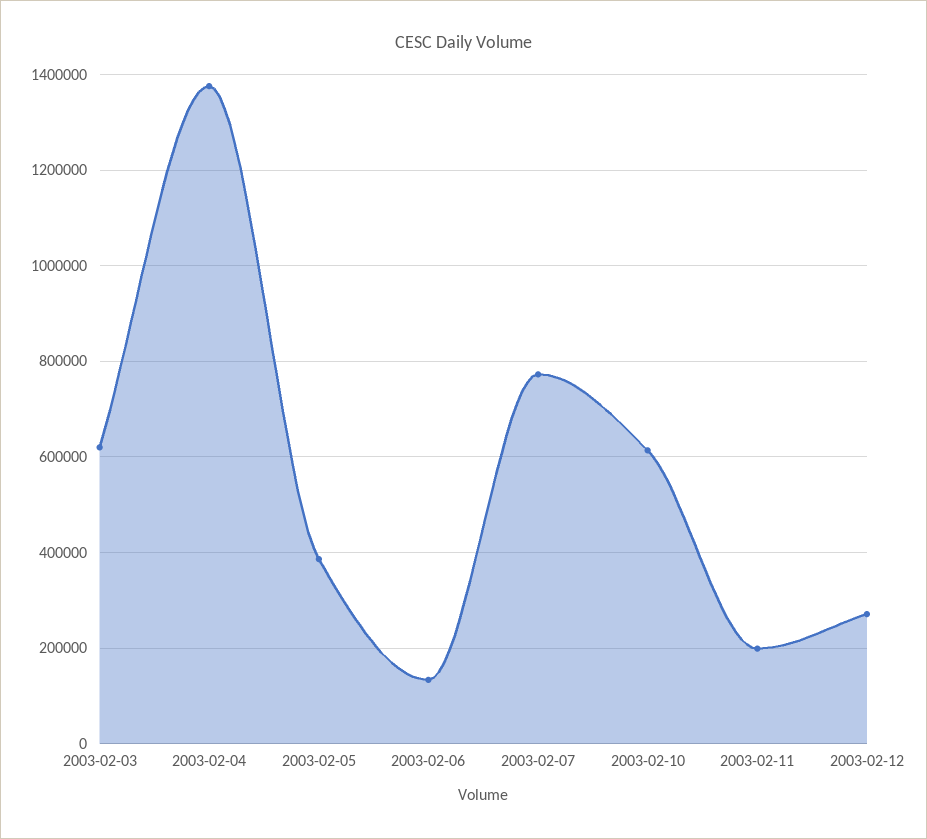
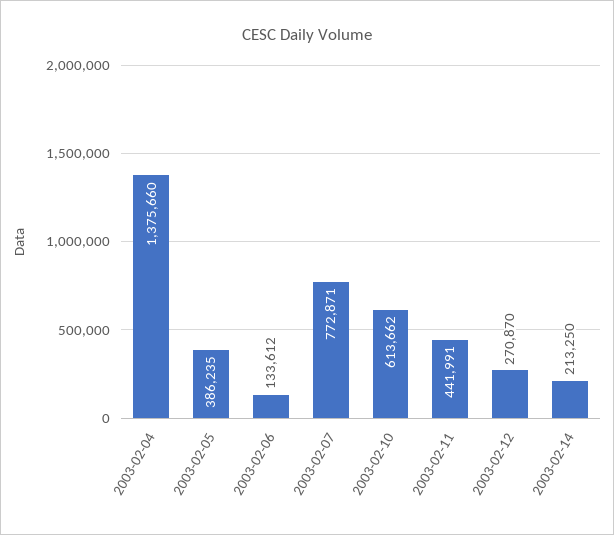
2003-02-03: 620000 -> none
2003-02-11: 200000 -> 441991
2003-02-14: none -> 213250

